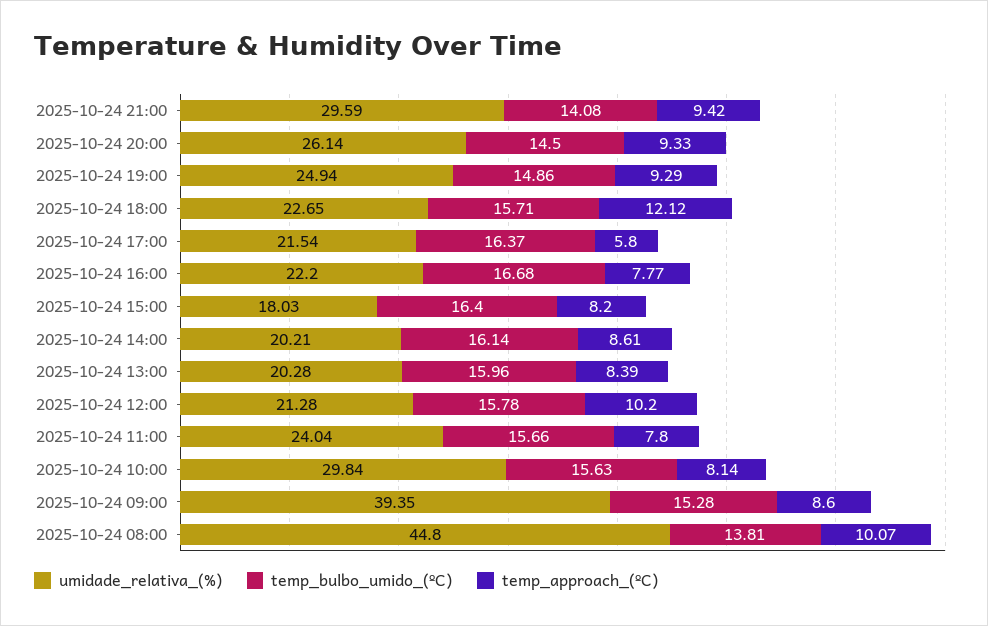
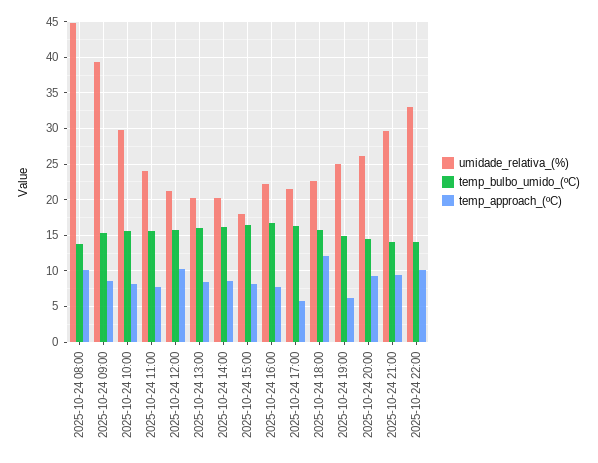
temp_approach_(ºC), 2025-10-24 19:00: 9.29 -> 6
umidade_relativa_(%), 2025-10-24 22:00: none -> 33
temp_bulbo_umido_(ºC), 2025-10-24 22:00: none -> 14
temp_approach_(ºC), 2025-10-24 22:00: none -> 10

